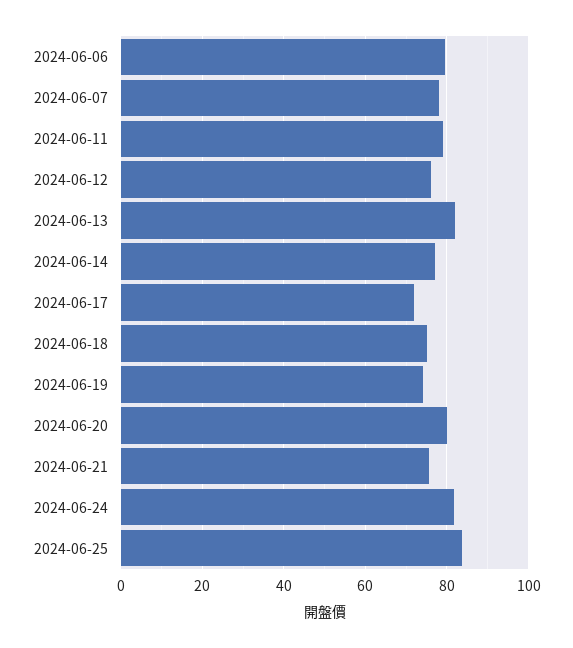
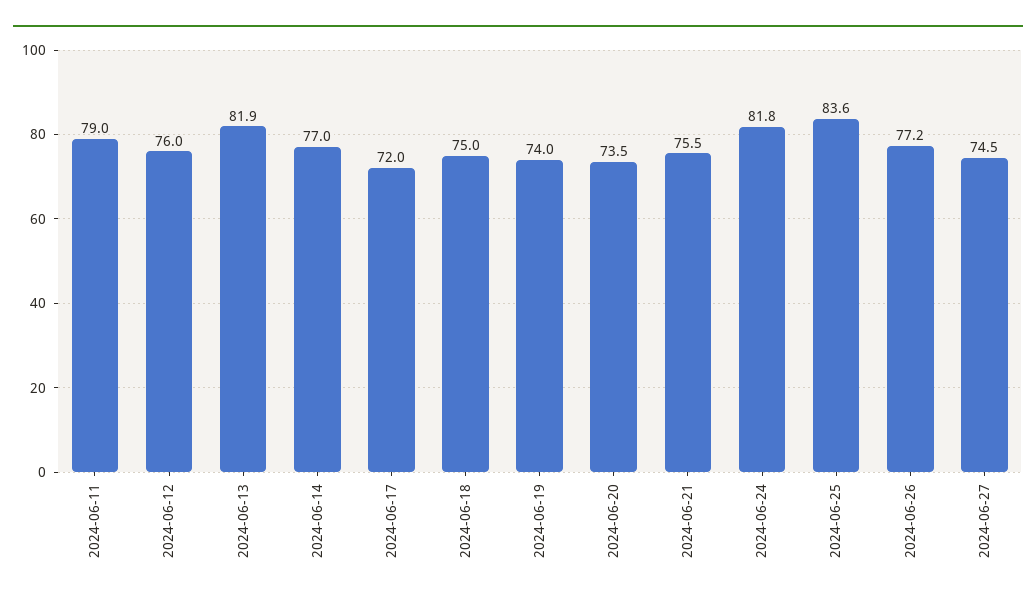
2024-06-06: 80 -> none
2024-06-07: 78 -> none
2024-06-20: 80 -> 73.5
2024-06-26: none -> 77.2
2024-06-27: none -> 74.5

